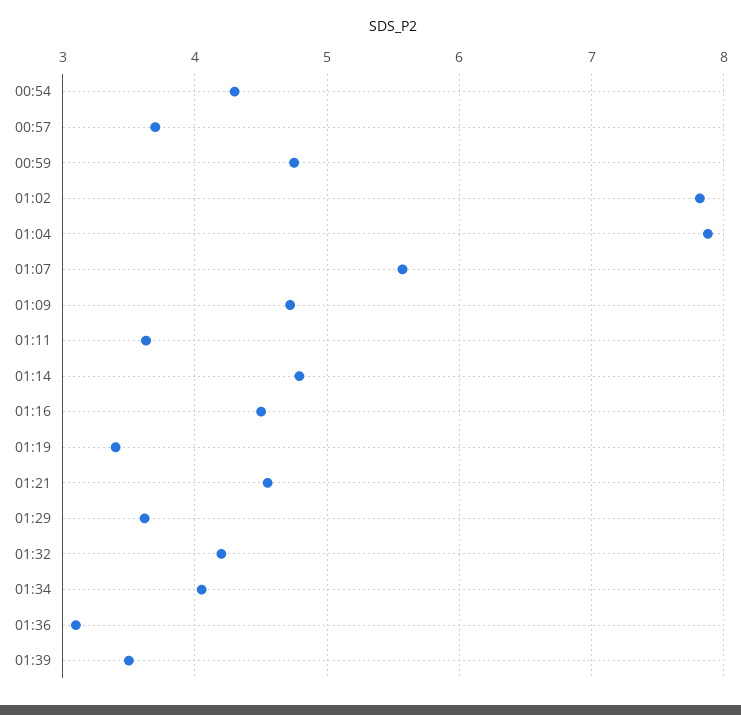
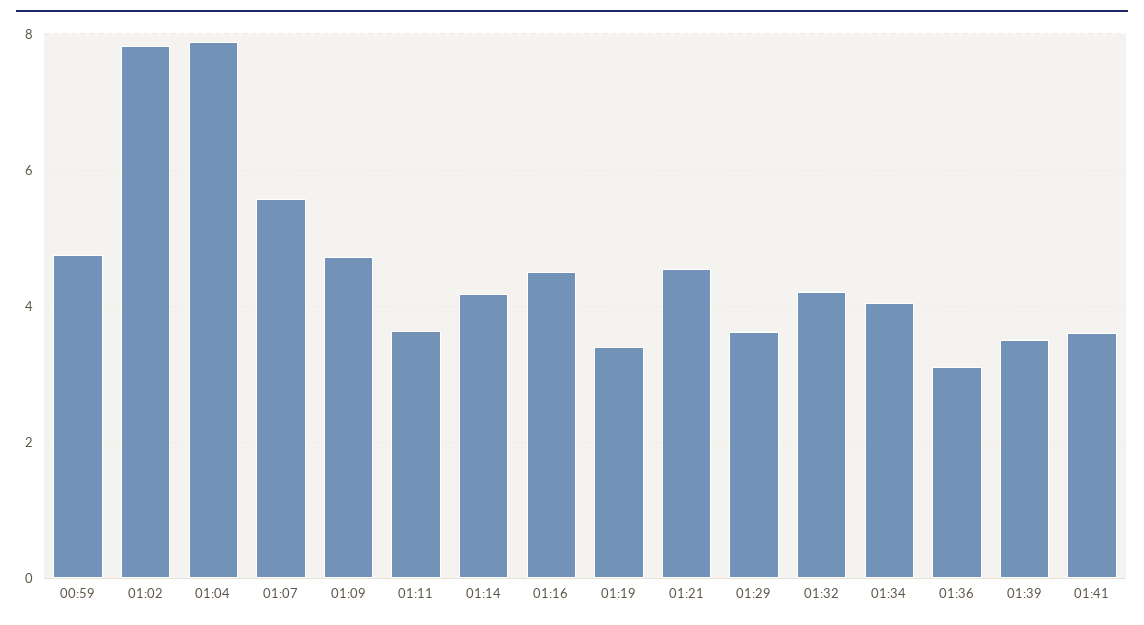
00:54: 4.3 -> none
00:57: 3.7 -> none
01:14: 4.8 -> 4.2
01:41: none -> 3.6

